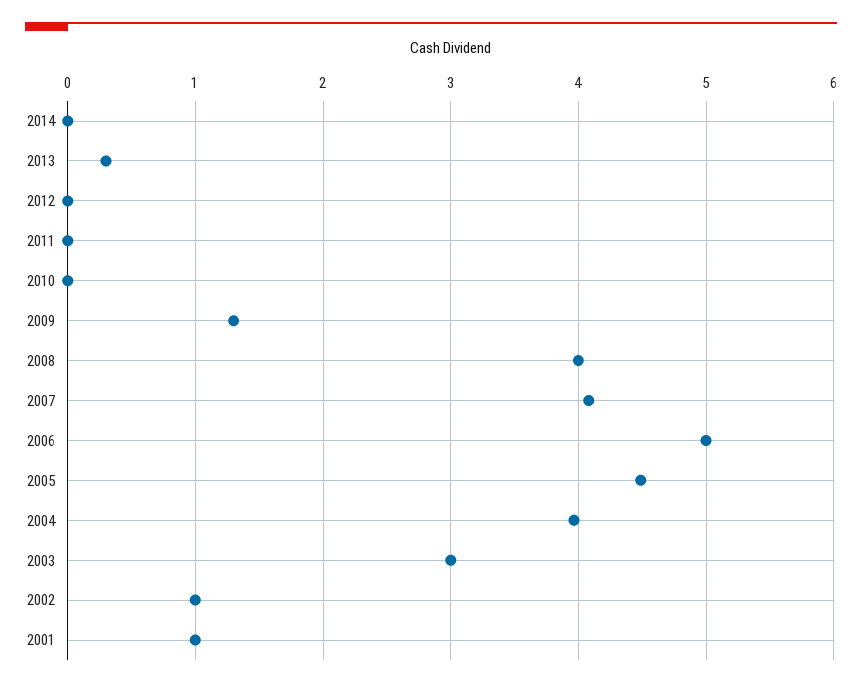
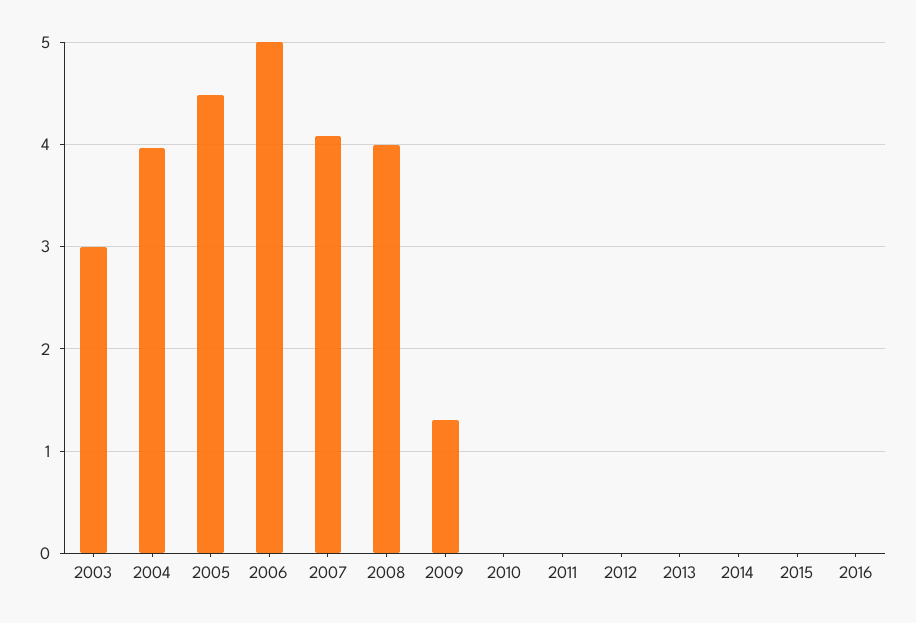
2013: 0.3 -> 0
2002: 1 -> none
2001: 1 -> none
2015: none -> 0
2016: none -> 0

